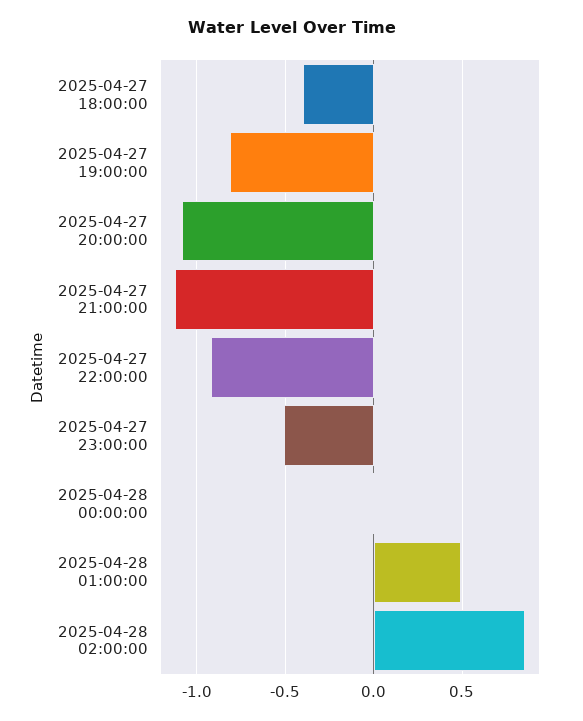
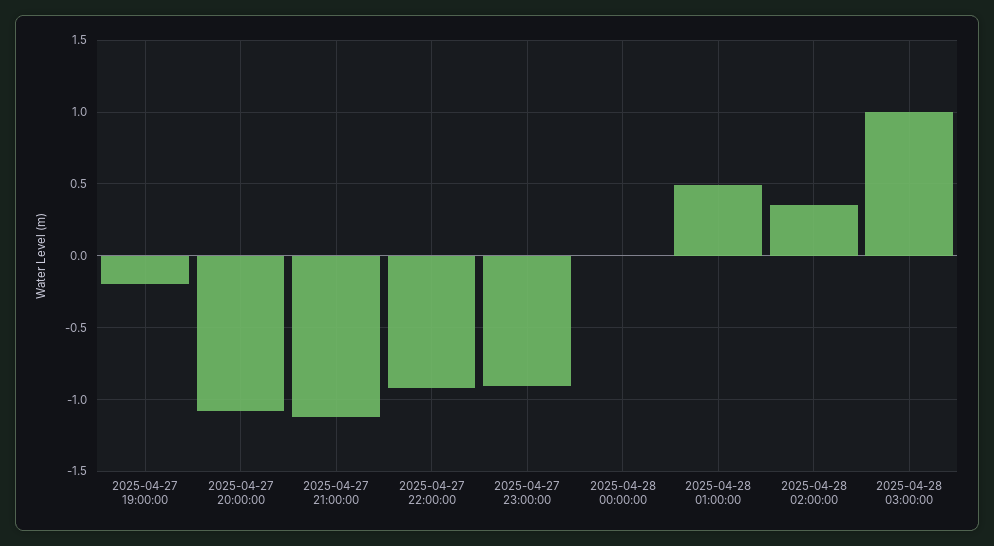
2025-04-27 18:00:00: -0.4 -> none
2025-04-27 19:00:00: -0.8 -> -0.2
2025-04-27 23:00:00: -0.5 -> -0.9
2025-04-28 02:00:00: 0.85 -> 0.35
2025-04-28 03:00:00: none -> 1

